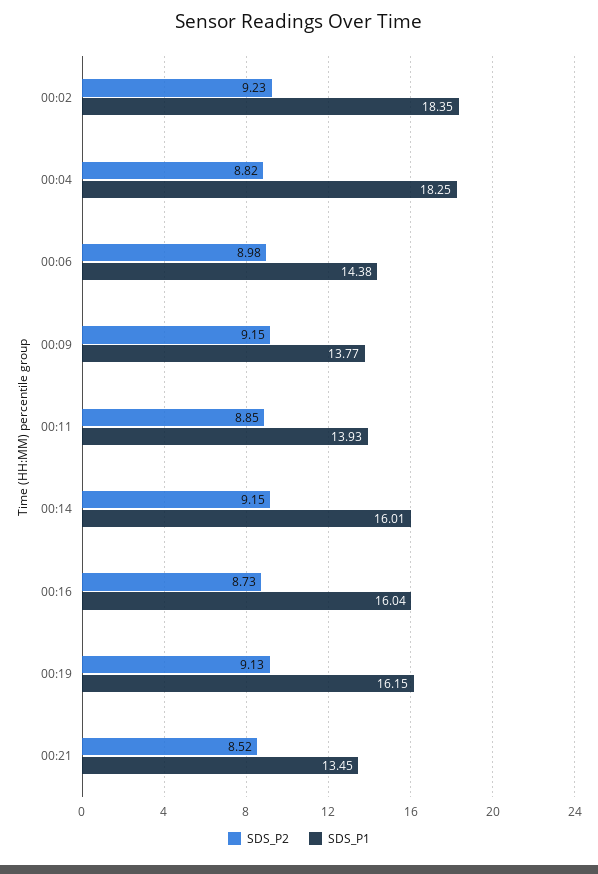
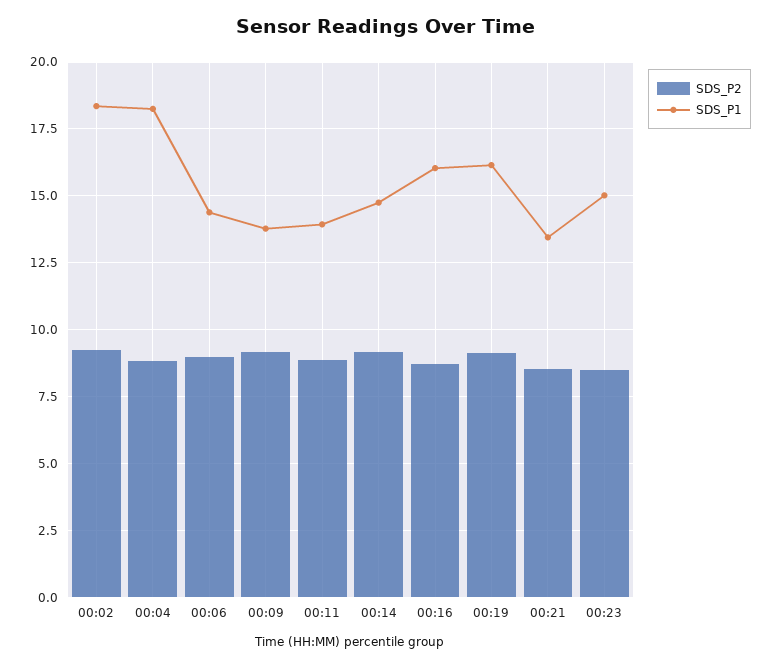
SDS_P1, 00:14: 16.01 -> 14.75
SDS_P2, 00:23: none -> 8.5
SDS_P1, 00:23: none -> 15

